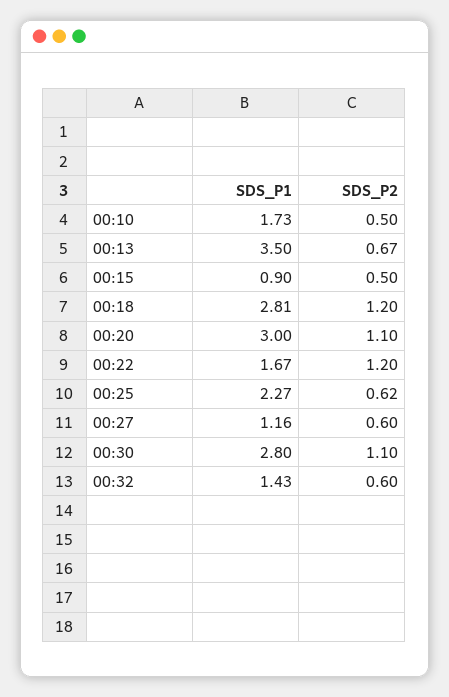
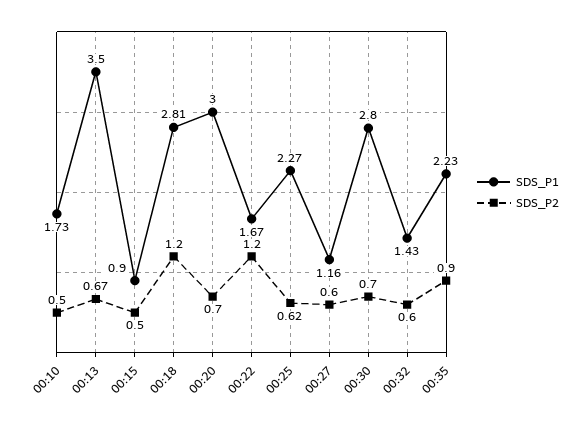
SDS_P2, 00:20: 1.1 -> 0.7
SDS_P2, 00:30: 1.1 -> 0.7
SDS_P1, 00:35: none -> 2.23
SDS_P2, 00:35: none -> 0.9

